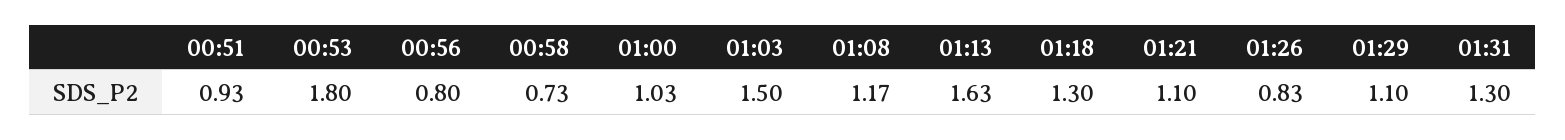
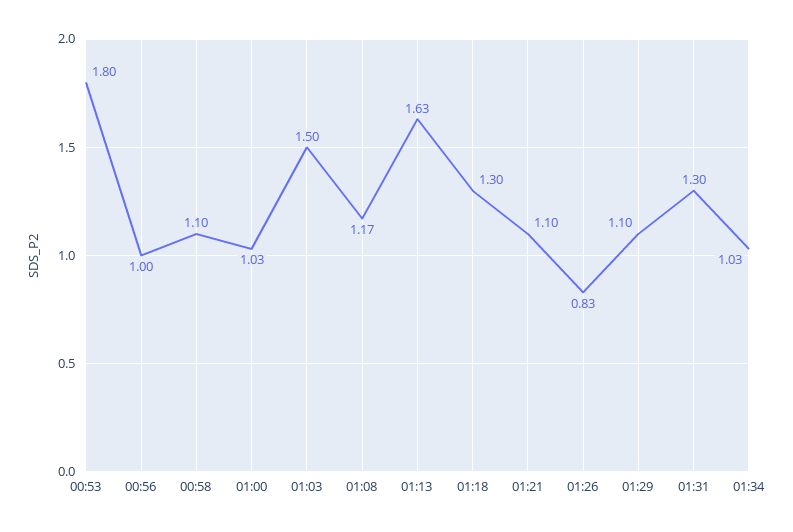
00:51: 0.93 -> none
00:56: 0.8 -> 1
00:58: 0.73 -> 1.1
01:34: none -> 1.03

